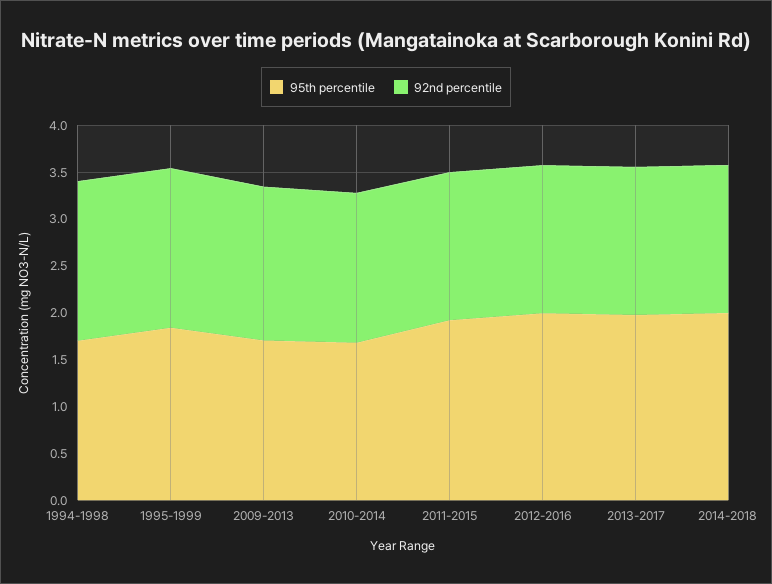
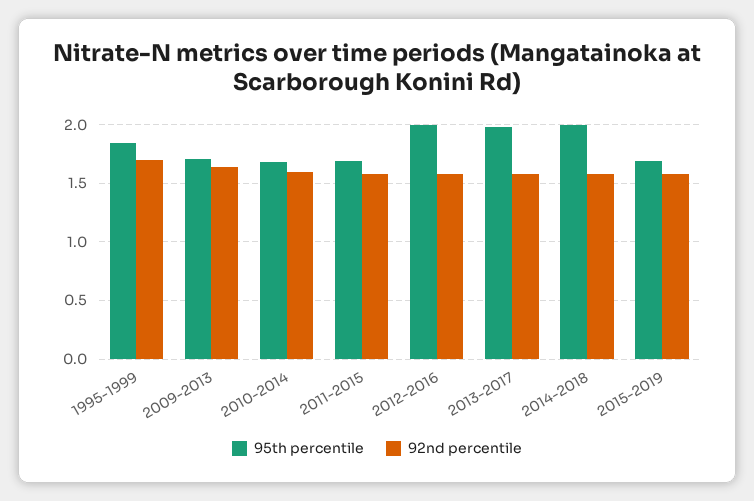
95th percentile, 1994-1998: 1.7 -> none
92nd percentile, 1994-1998: 1.7 -> none
95th percentile, 2011-2015: 1.9 -> 1.7
95th percentile, 2015-2019: none -> 1.7
92nd percentile, 2015-2019: none -> 1.6

